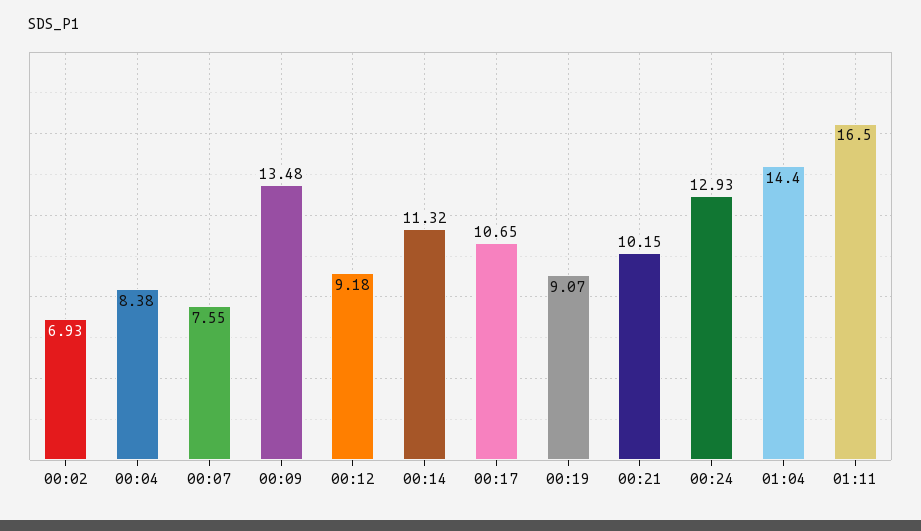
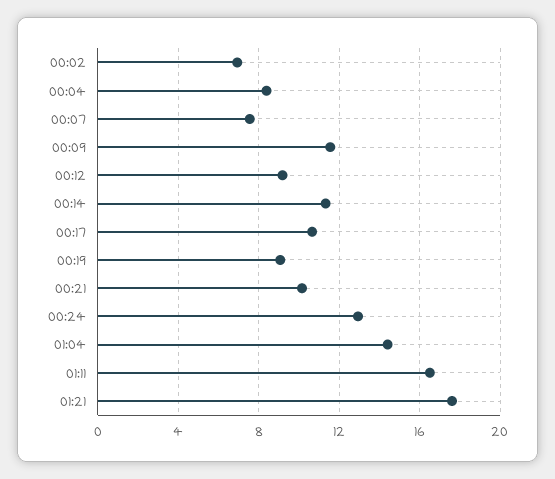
00:09: 13.48 -> 11.5
01:21: none -> 17.5

